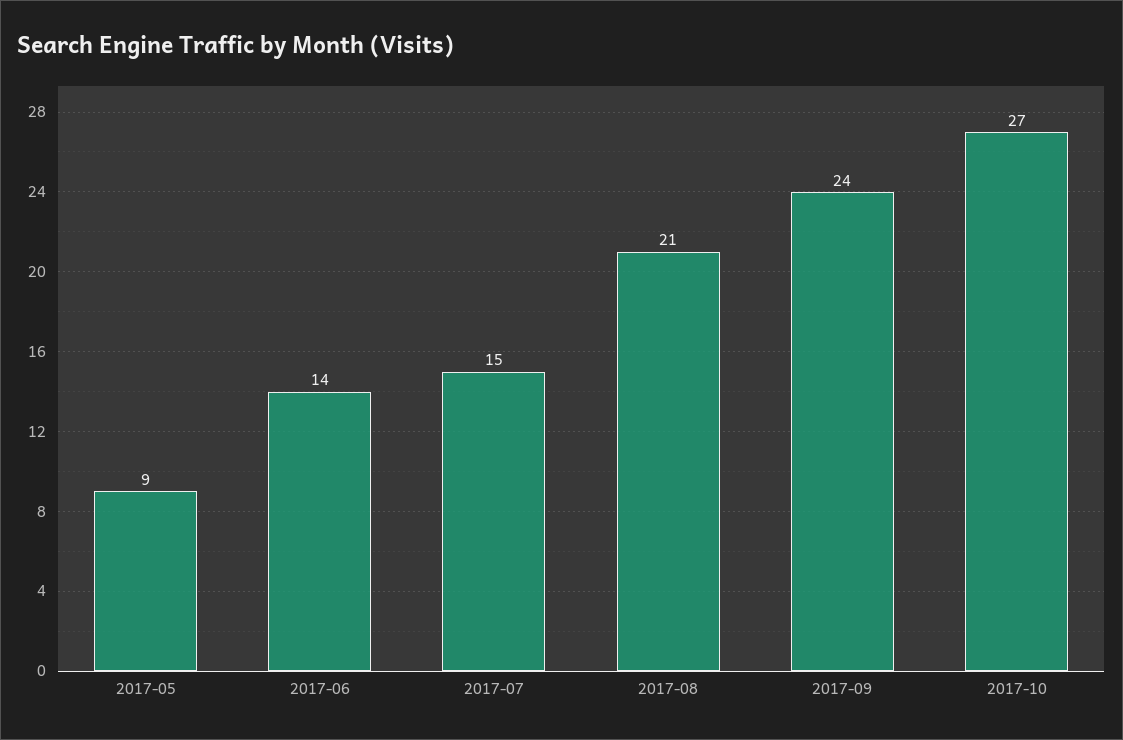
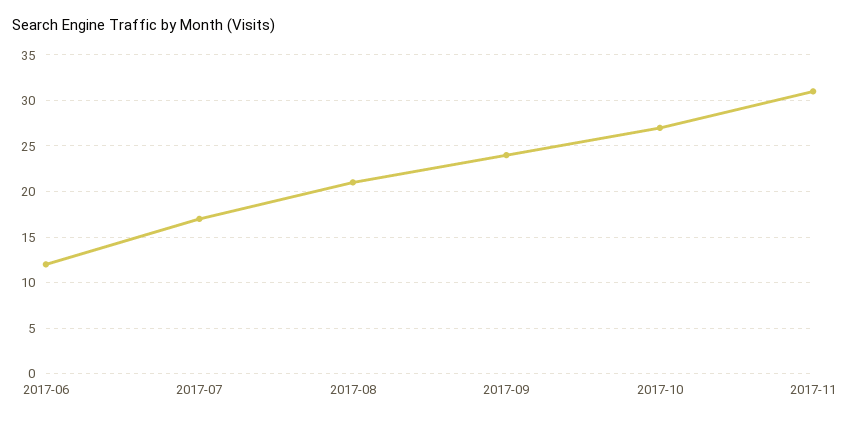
2017-05: 9 -> none
2017-06: 14 -> 12
2017-07: 15 -> 17
2017-11: none -> 31

